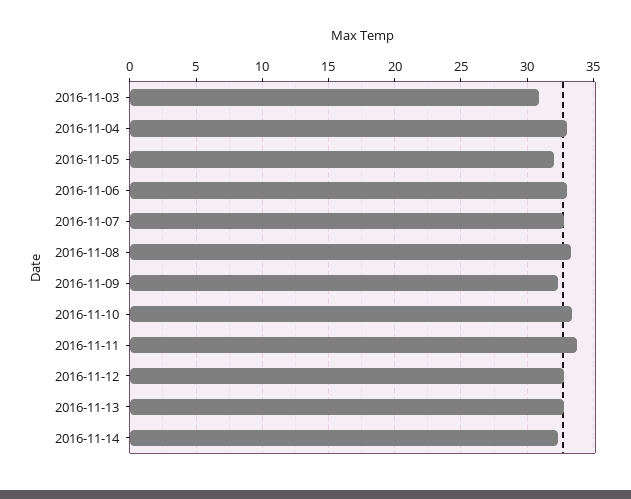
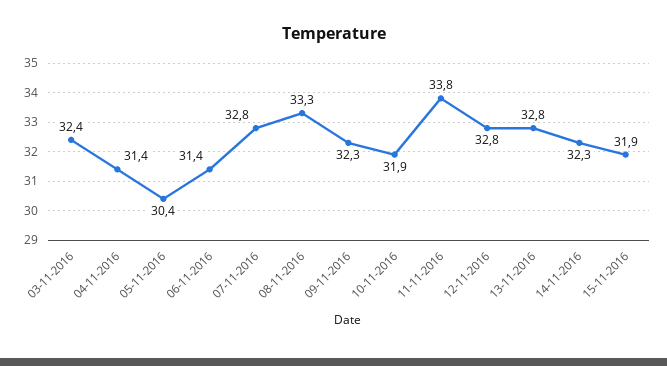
2016-11-03: 31 -> 32.4
2016-11-04: 33 -> 31.4
2016-11-05: 32 -> 30.4
2016-11-06: 33 -> 31.4
2016-11-10: 33.5 -> 31.9
15-11-2016: none -> 31.9

